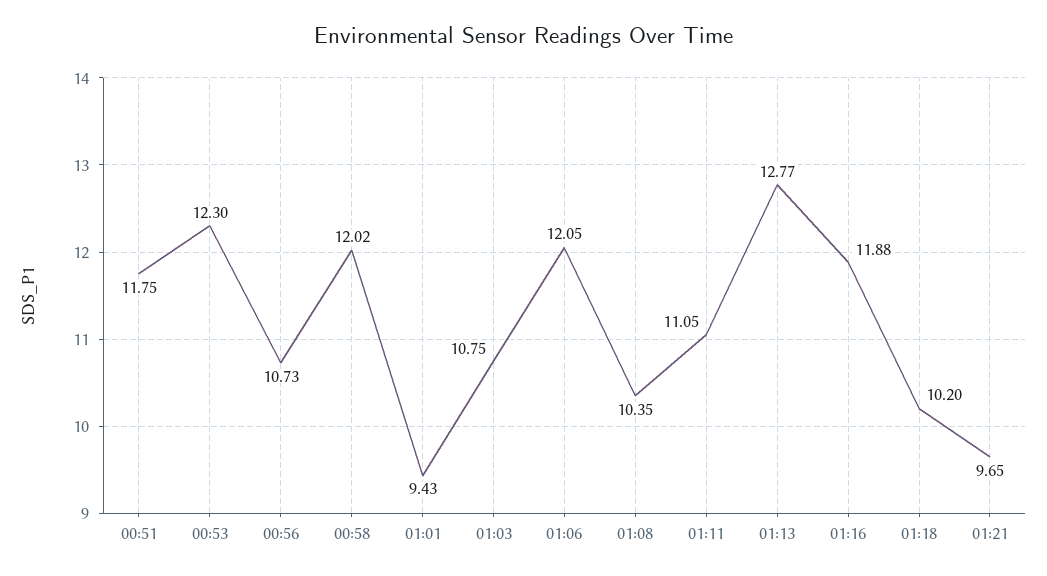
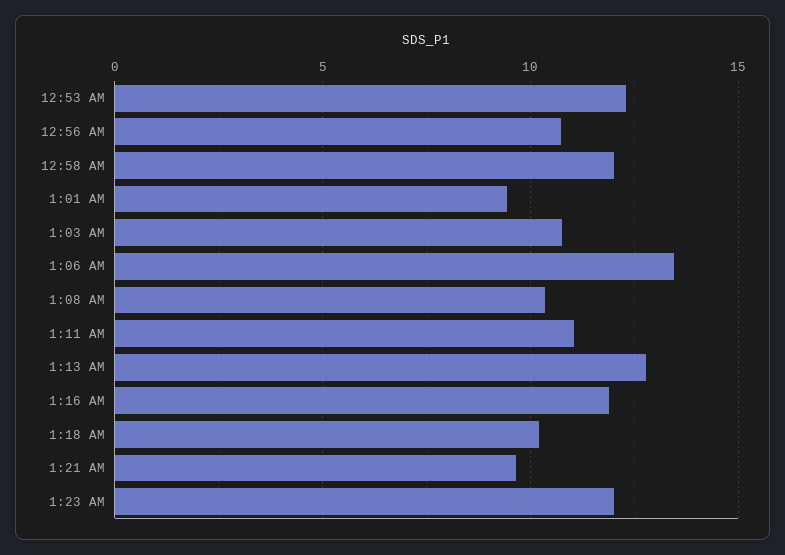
00:51: 11.75 -> none
01:06: 12.05 -> 13.5
1:23 AM: none -> 12

